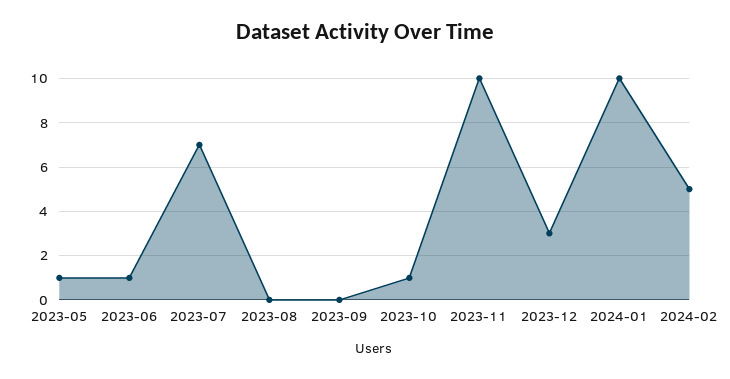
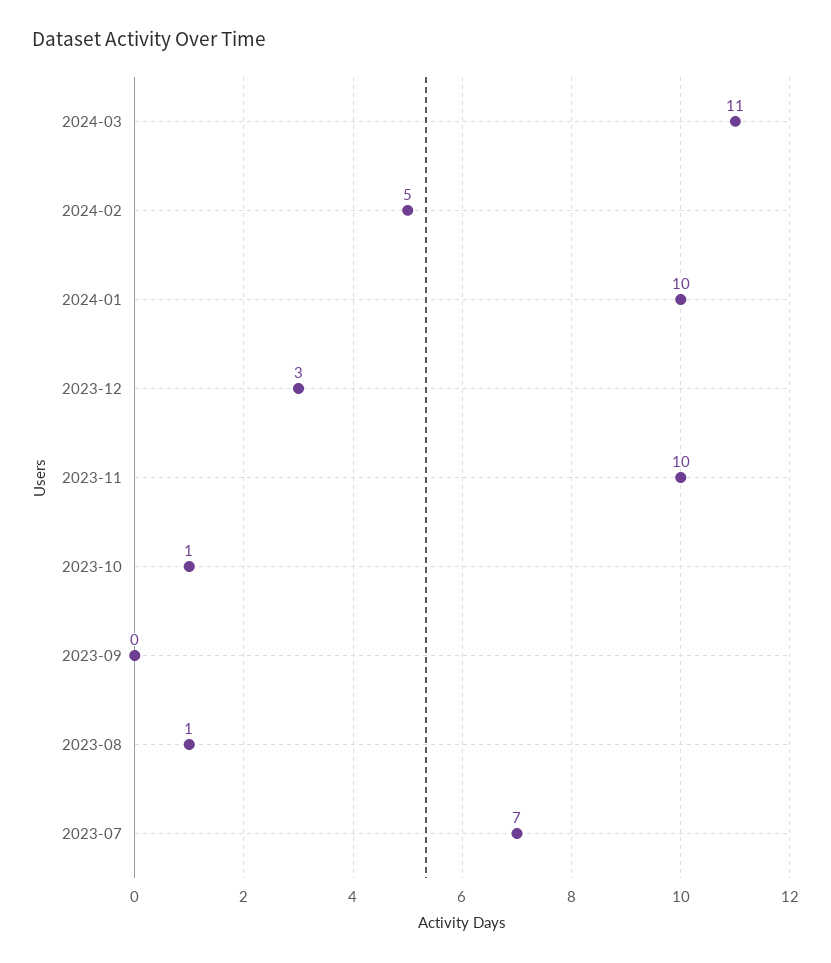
2023-05: 1 -> none
2023-06: 1 -> none
2023-08: 0 -> 1
2024-03: none -> 11

